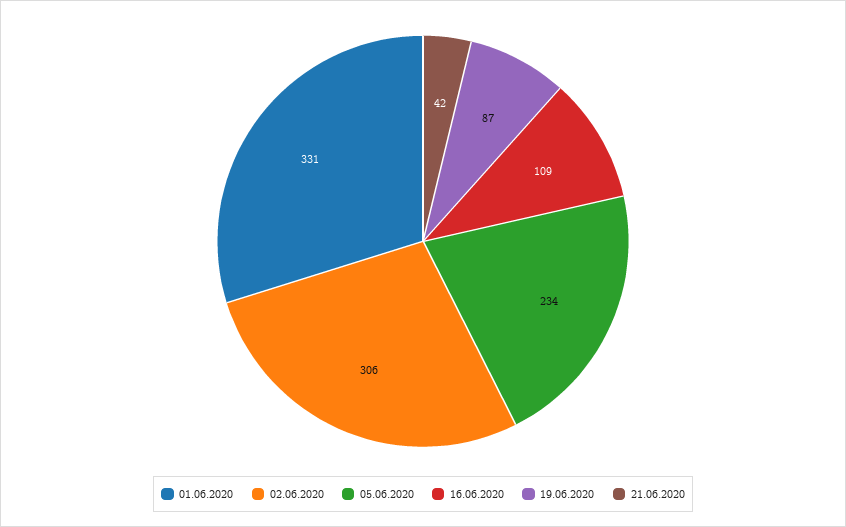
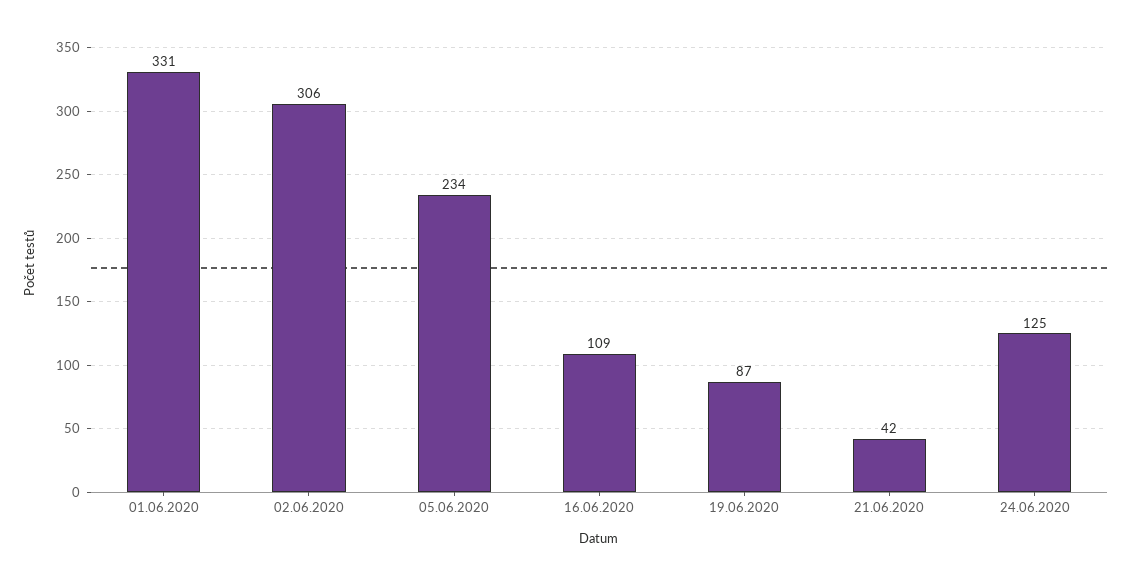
24.06.2020: none -> 125

